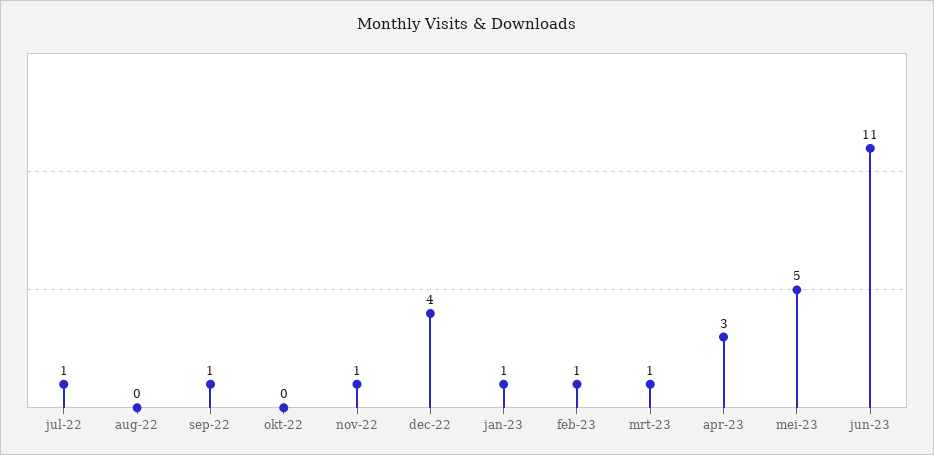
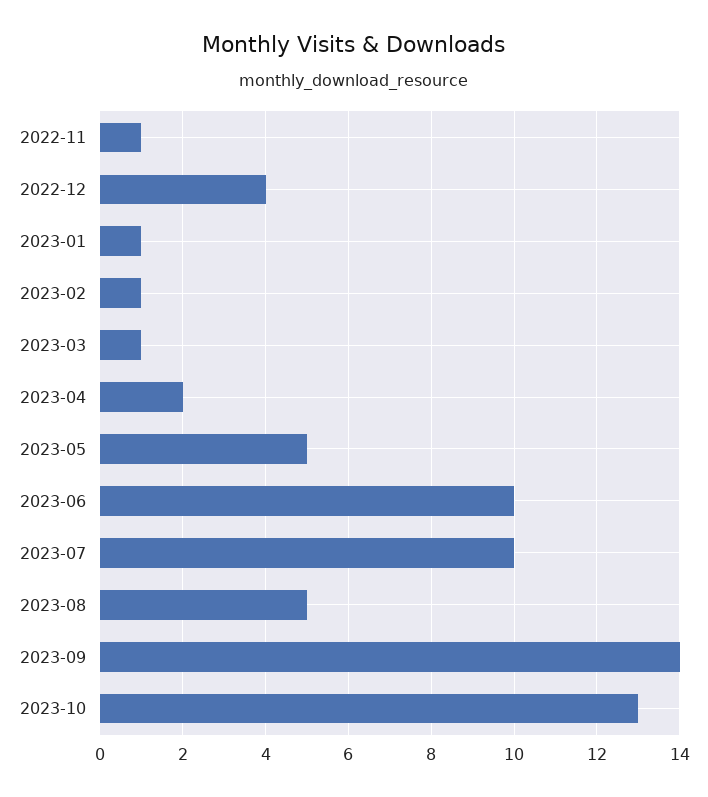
jul-22: 1 -> none
aug-22: 0 -> none
sep-22: 1 -> none
okt-22: 0 -> none
apr-23: 3 -> 2
jun-23: 11 -> 10
2023-07: none -> 10
2023-08: none -> 5
2023-09: none -> 14
2023-10: none -> 13

